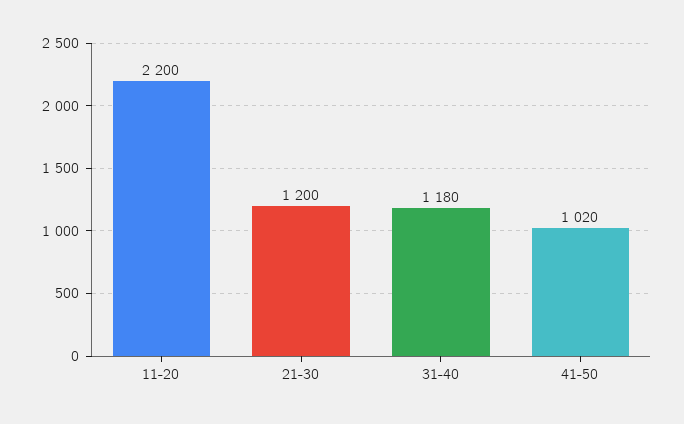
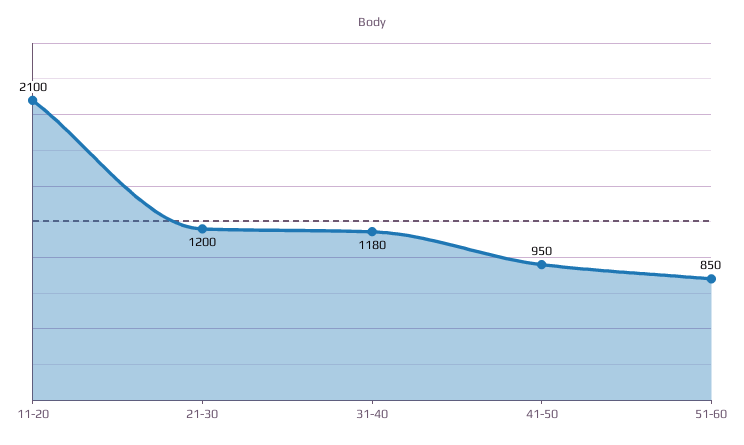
11-20: 2200 -> 2100
41-50: 1020 -> 950
51-60: none -> 850

